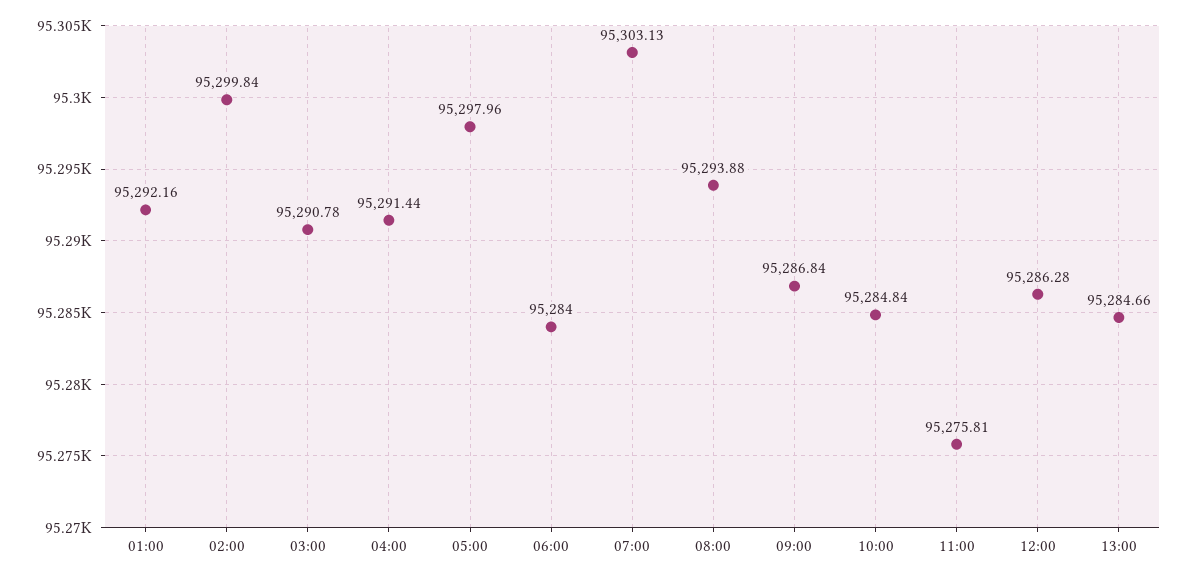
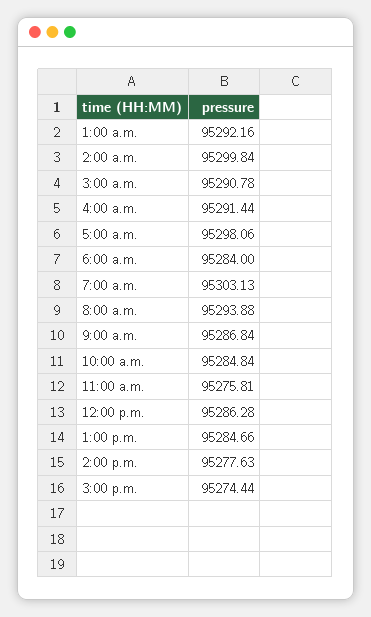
05:00: 95297.96 -> 95298.06
2:00 p.m.: none -> 95277.63
3:00 p.m.: none -> 95274.44

